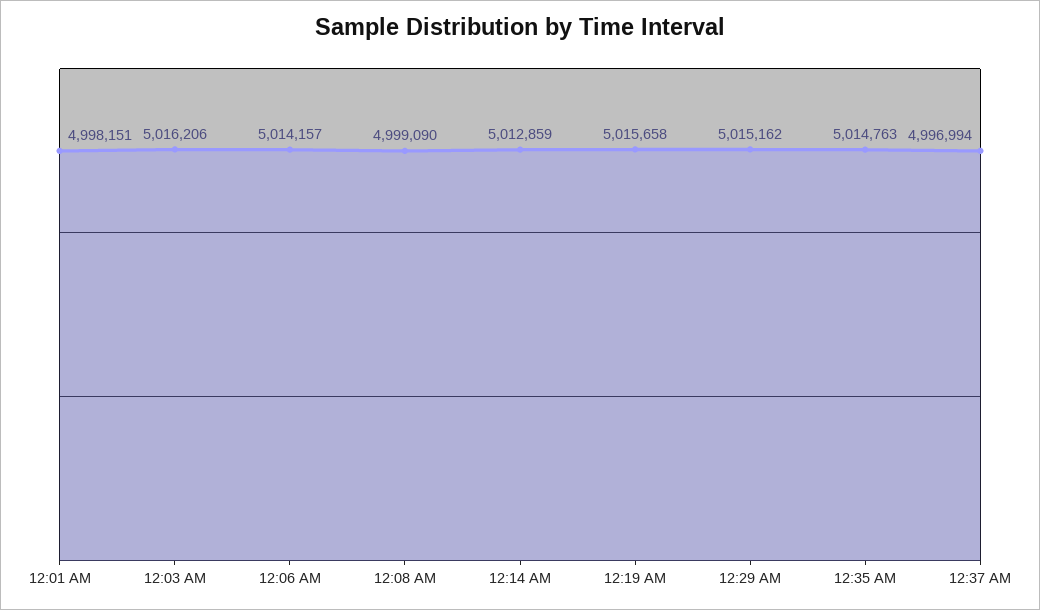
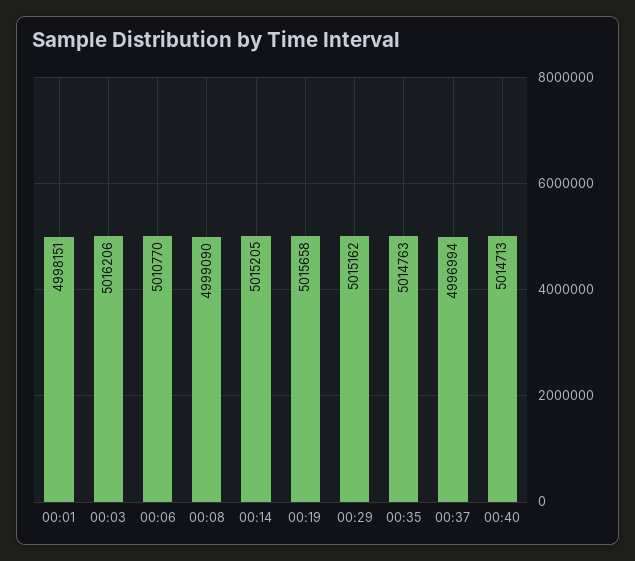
12:06 AM: 5014157 -> 5010770
12:14 AM: 5012859 -> 5015205
00:40: none -> 5014713

